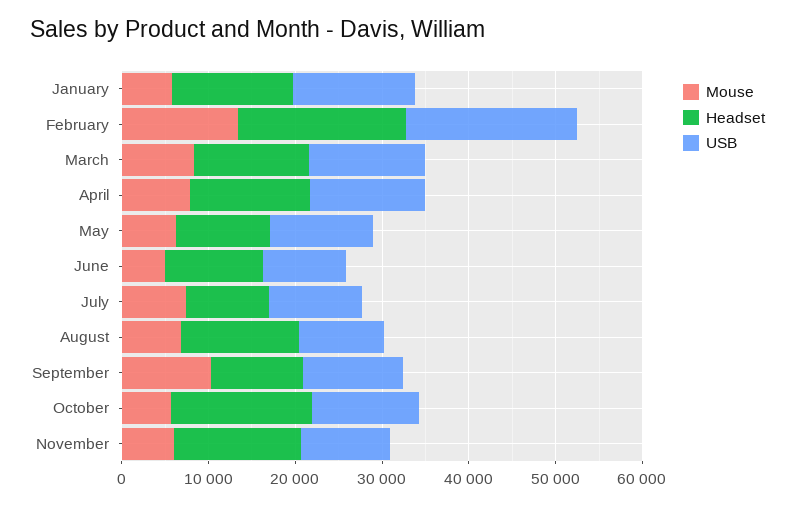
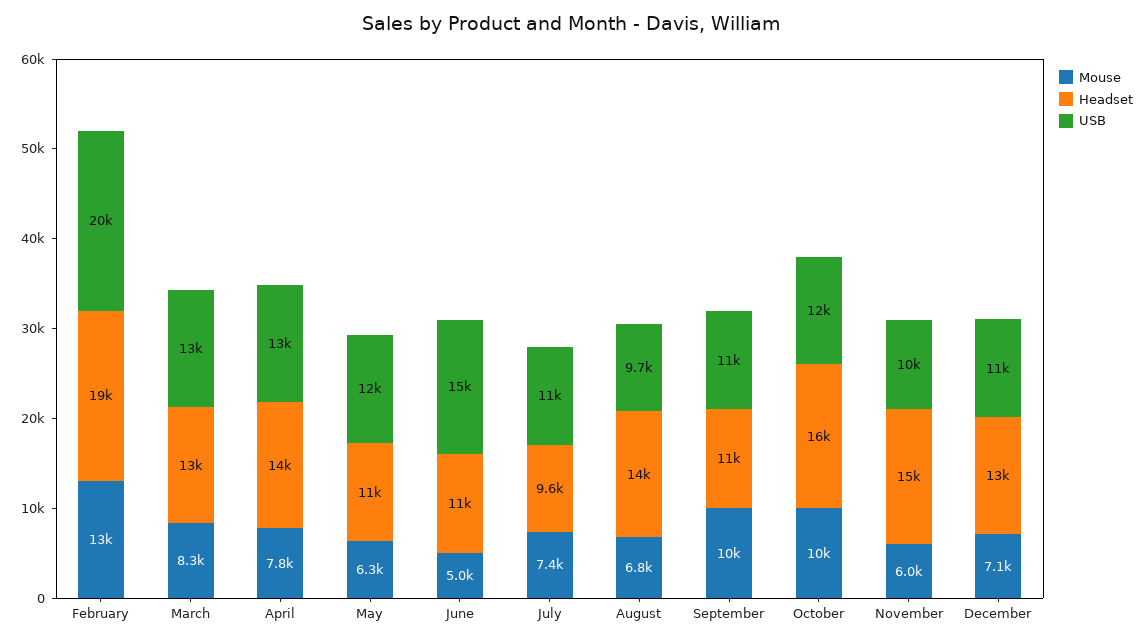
Mouse, January: 6000 -> none
Headset, January: 14000 -> none
USB, January: 14000 -> none
USB, June: 10000 -> 15000
Mouse, October: 6000 -> 10000
Mouse, December: none -> 7100
Headset, December: none -> 13000
USB, December: none -> 11000

